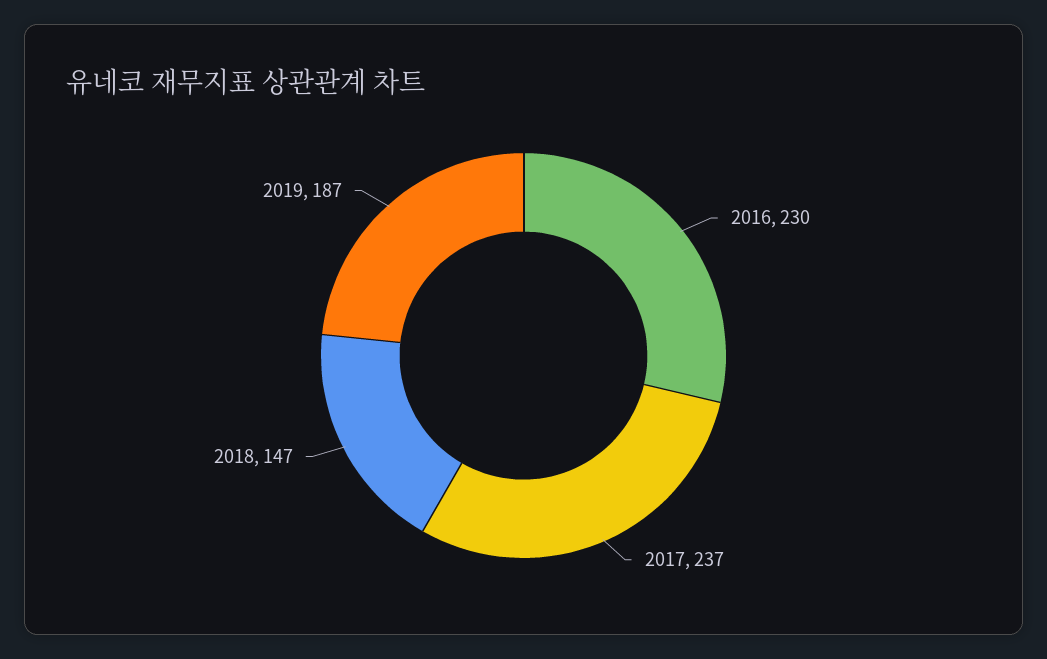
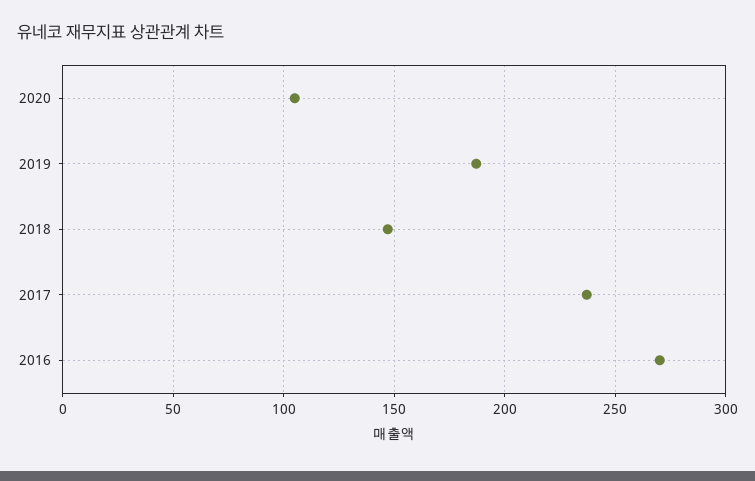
2016: 230 -> 270
2020: none -> 105

